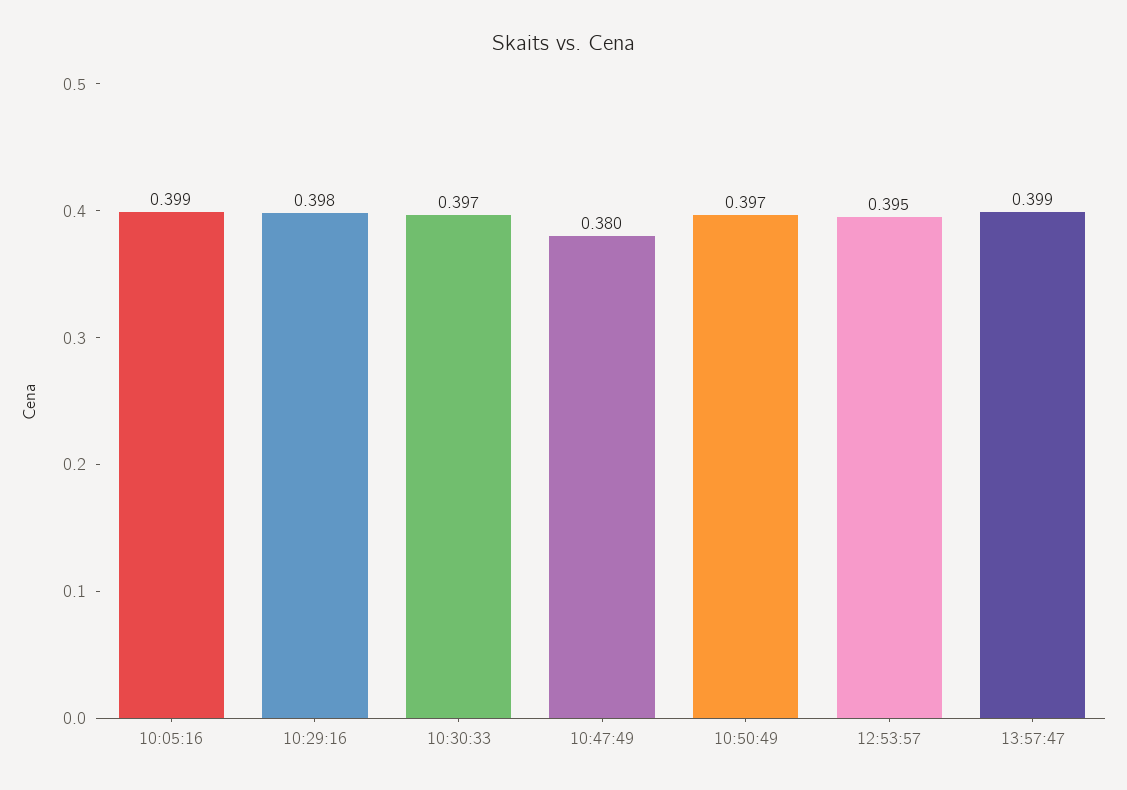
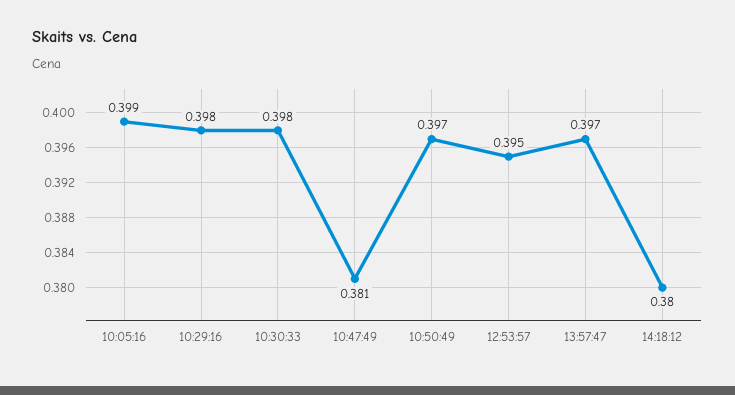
10:30:33: 0.397 -> 0.398
10:47:49: 0.38 -> 0.381
13:57:47: 0.399 -> 0.397
14:18:12: none -> 0.38

